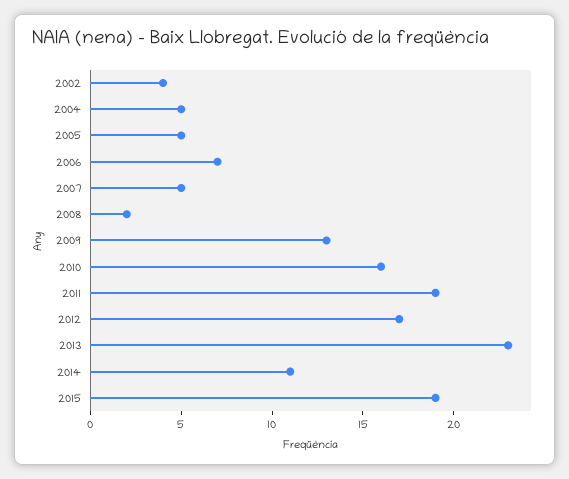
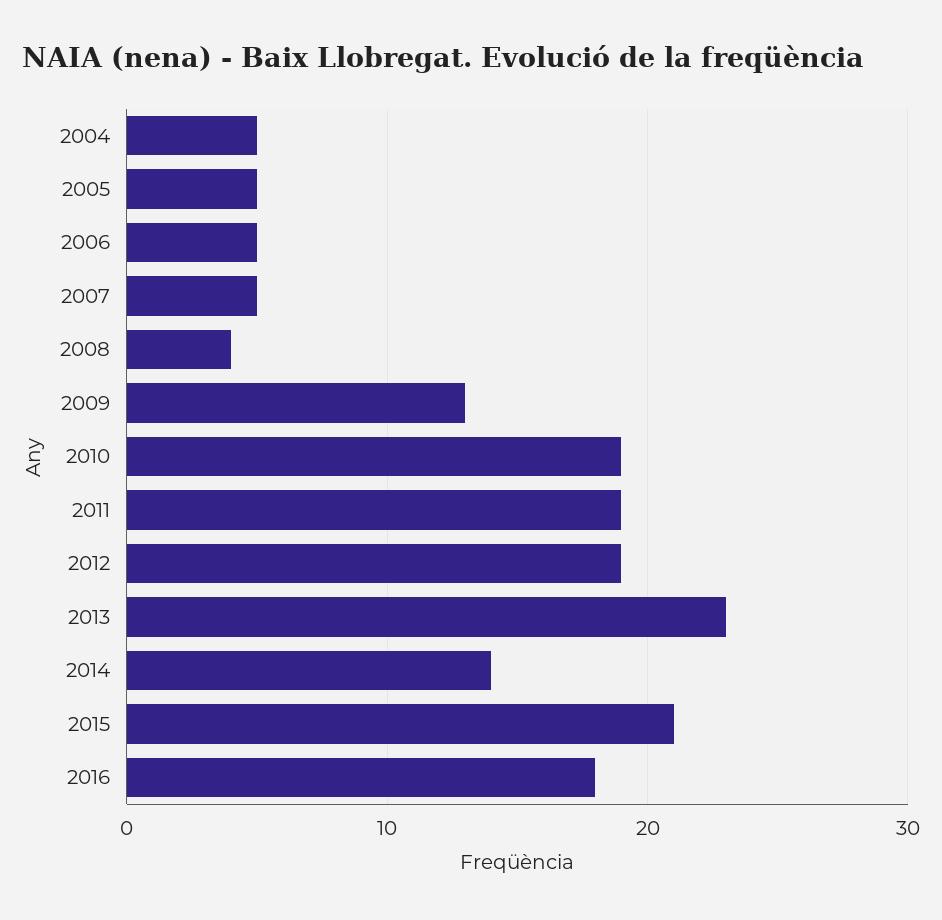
2002: 4 -> none
2006: 7 -> 5
2008: 2 -> 4
2010: 16 -> 19
2012: 17 -> 19
2014: 11 -> 14
2015: 19 -> 21
2016: none -> 18

